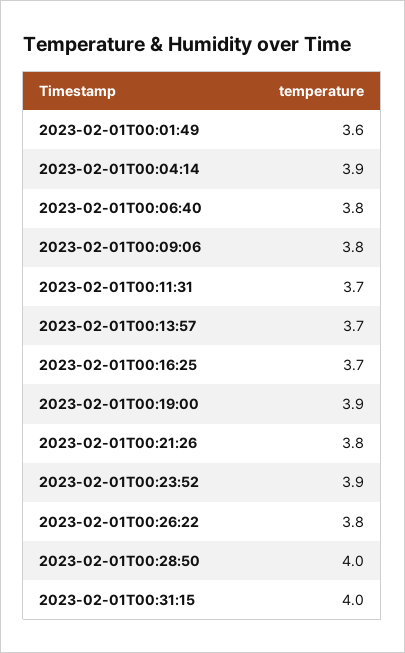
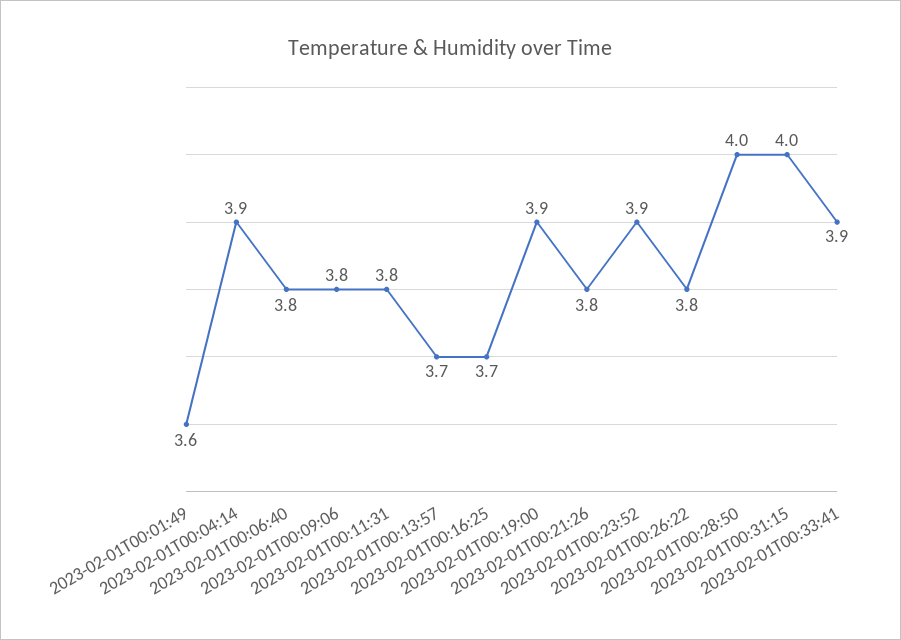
2023-02-01T00:11:31: 3.7 -> 3.8
2023-02-01T00:33:41: none -> 3.9

